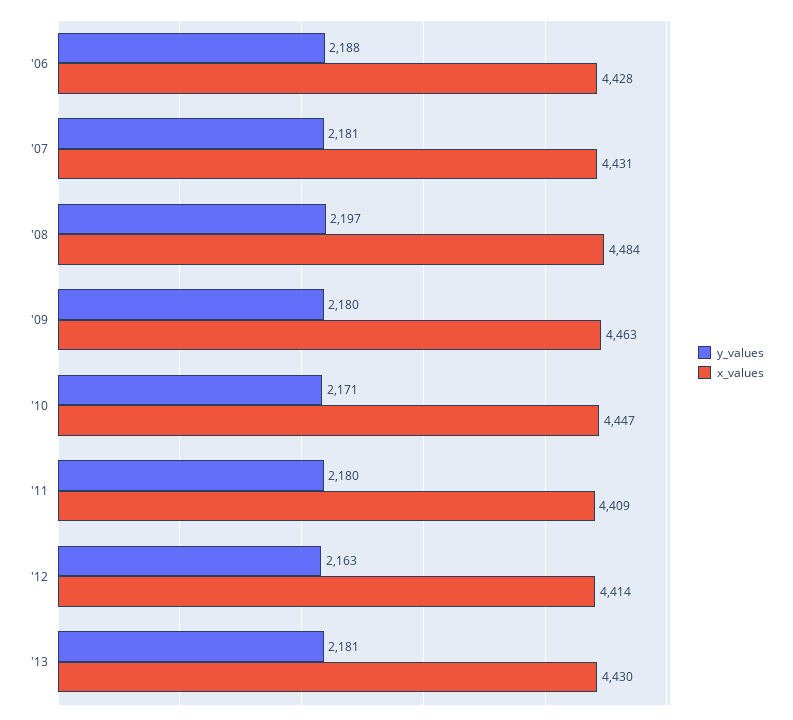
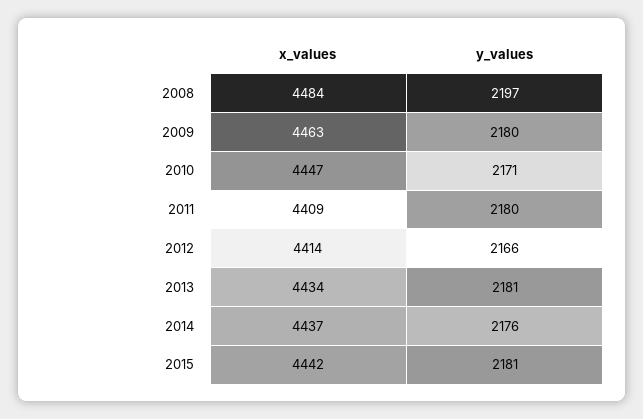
y_values, '06: 2188 -> none
x_values, '06: 4428 -> none
y_values, '07: 2181 -> none
x_values, '07: 4431 -> none
y_values, '12: 2163 -> 2166
x_values, '13: 4430 -> 4434
x_values, 2014: none -> 4437
y_values, 2014: none -> 2176
x_values, 2015: none -> 4442
y_values, 2015: none -> 2181

